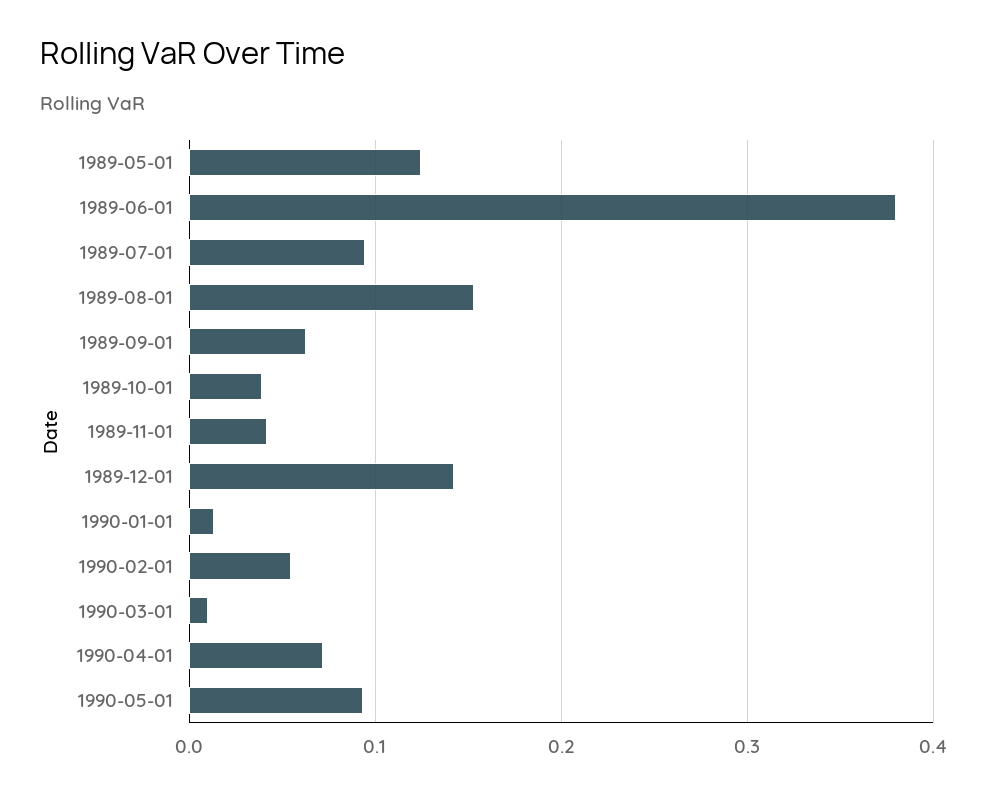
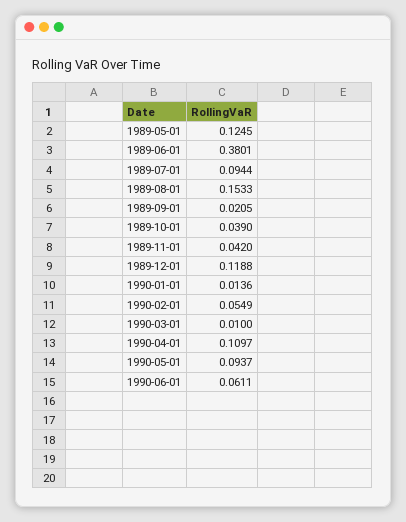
1989-09-01: 0.06 -> 0.0205
1989-12-01: 0.14 -> 0.1188
1990-04-01: 0.07 -> 0.1097
1990-06-01: none -> 0.0611

